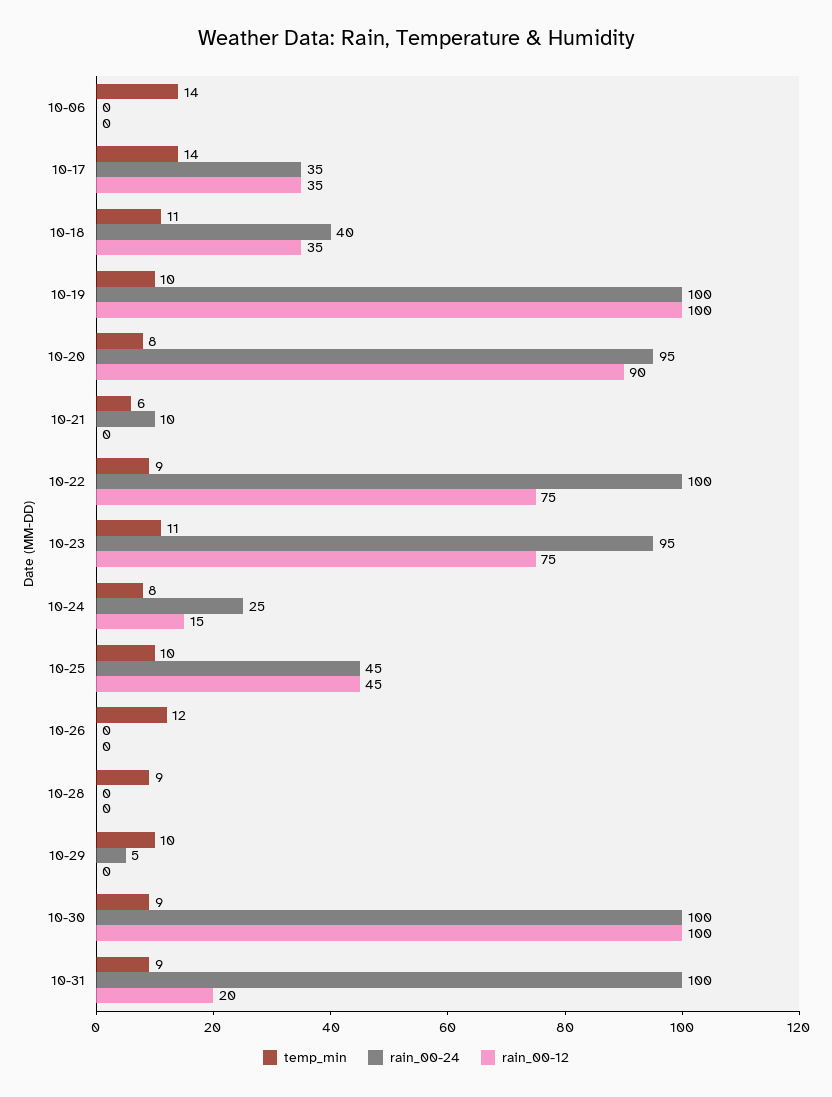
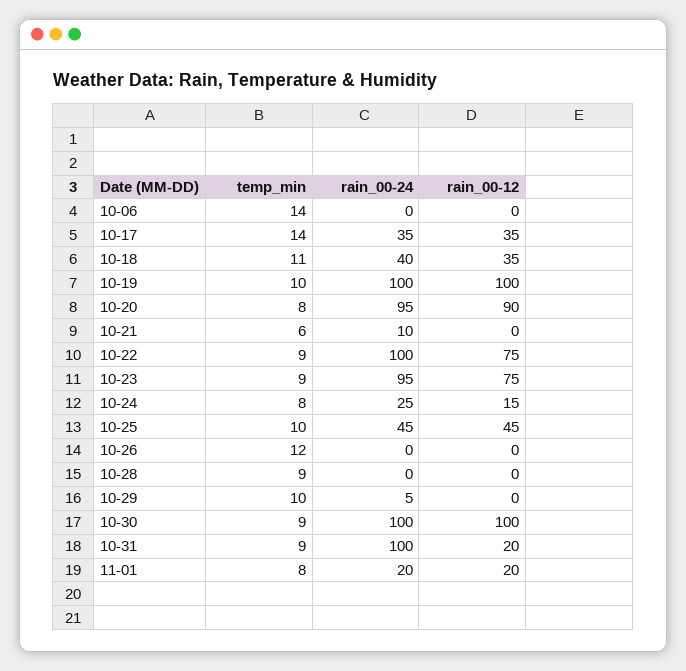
temp_min, 10-23: 11 -> 9
temp_min, 11-01: none -> 8
rain_00-24, 11-01: none -> 20
rain_00-12, 11-01: none -> 20

